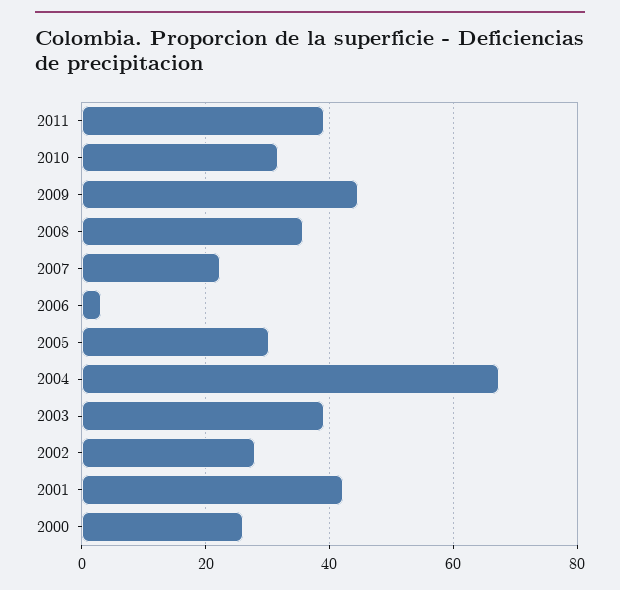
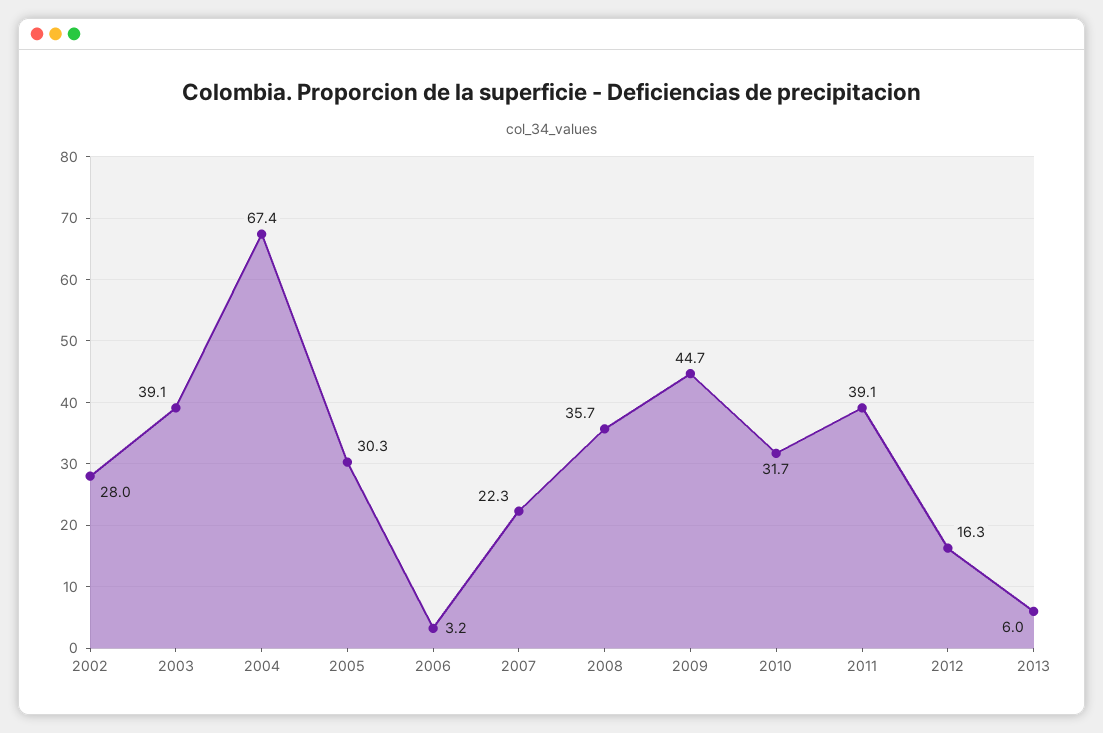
2001: 42 -> none
2000: 26 -> none
2012: none -> 16.3
2013: none -> 6

